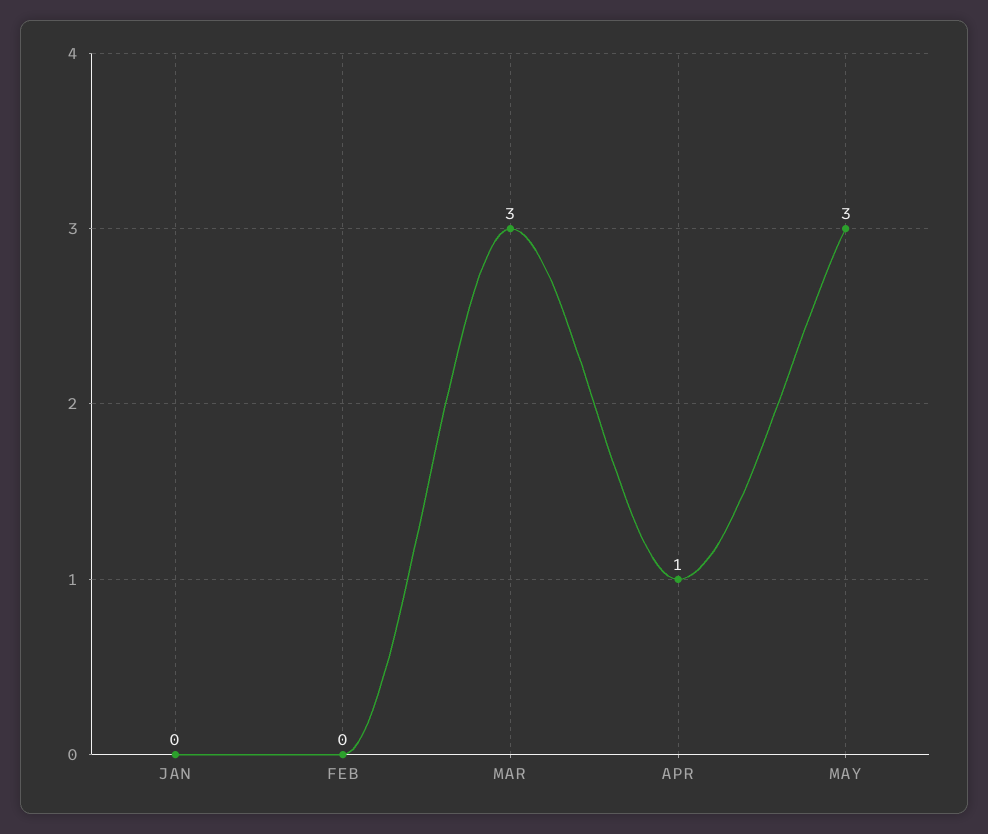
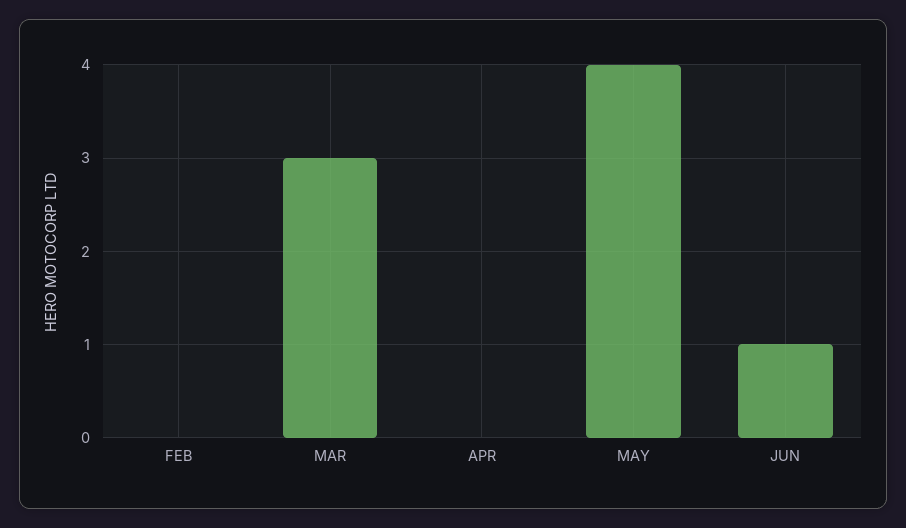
JAN: 0 -> none
APR: 1 -> 0
MAY: 3 -> 4
JUN: none -> 1

